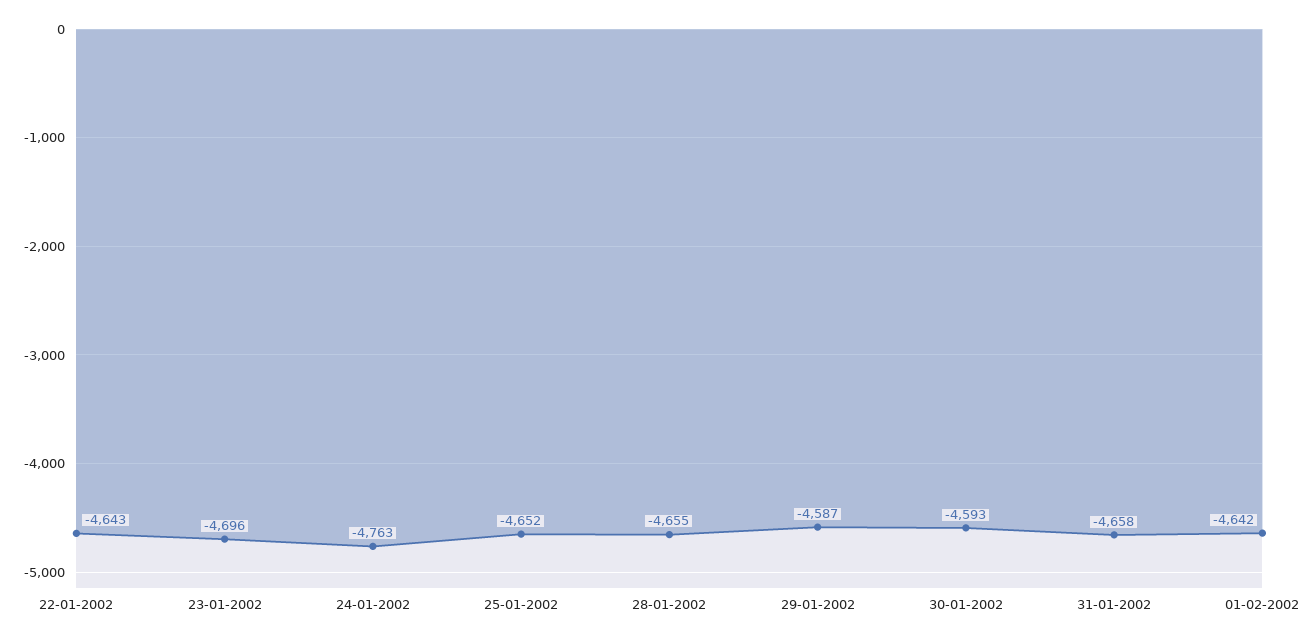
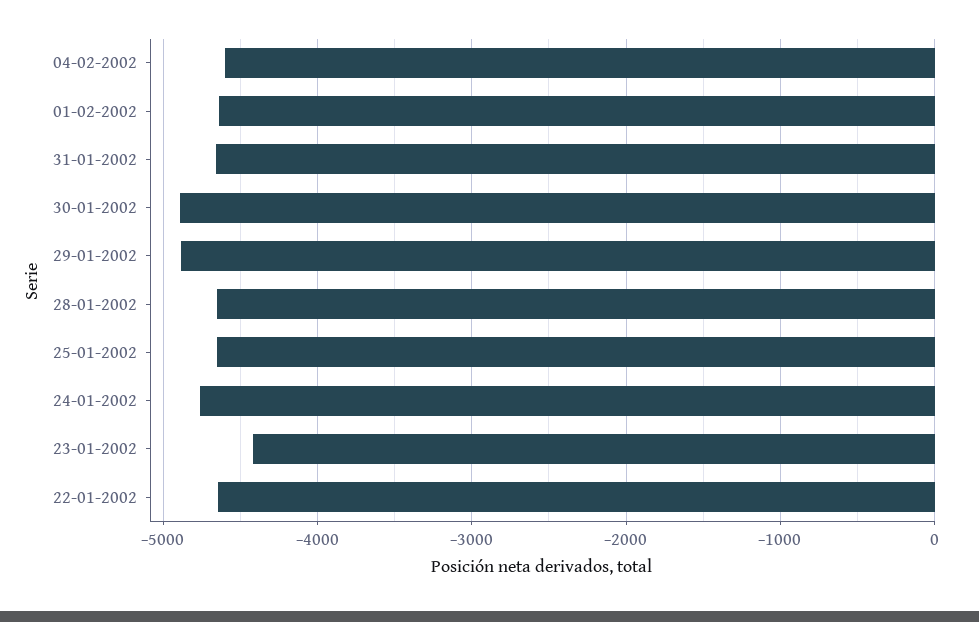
23-01-2002: -4696 -> -4400
29-01-2002: -4587 -> -4900
30-01-2002: -4593 -> -4900
04-02-2002: none -> -4600

